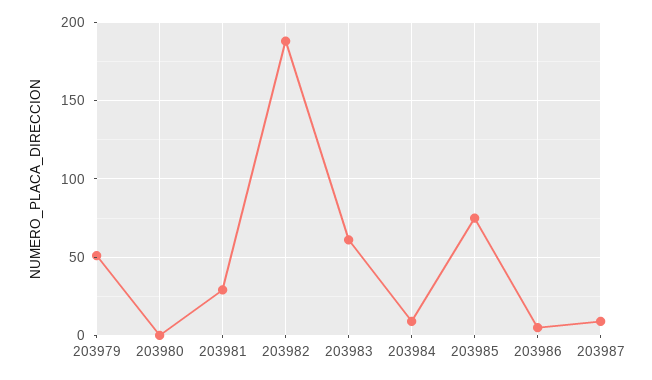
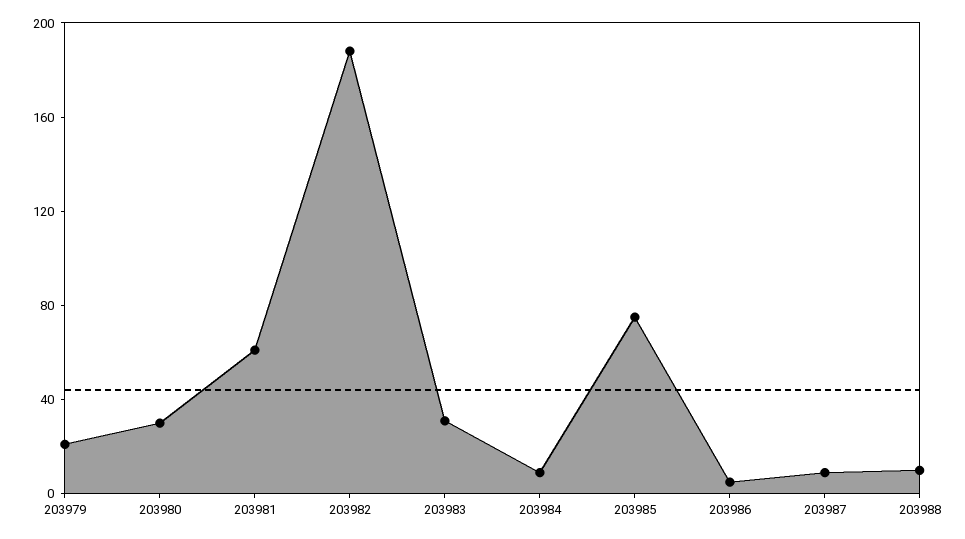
203979: 50 -> 20
203980: 0 -> 30
203981: 30 -> 60
203983: 60 -> 30
203988: none -> 10

